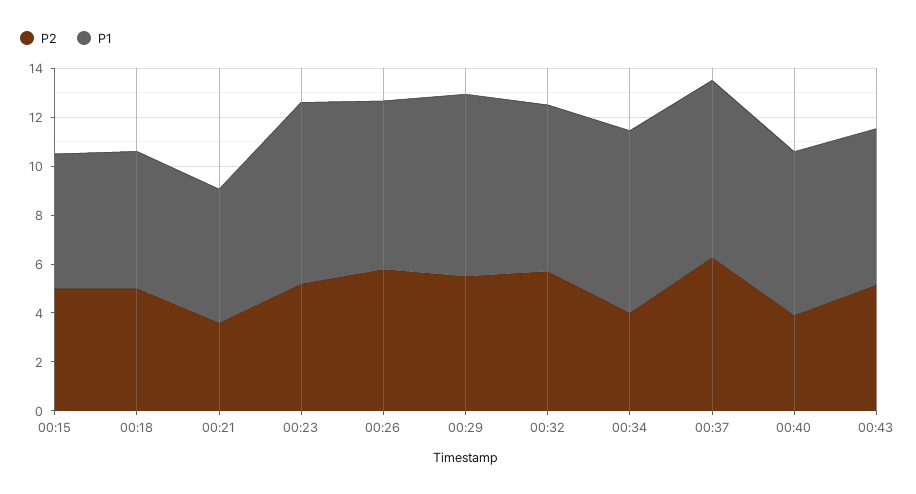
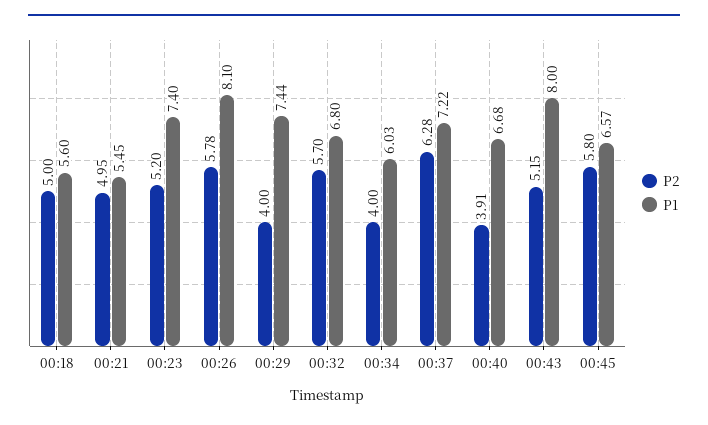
P2, 00:15: 5 -> none
P1, 00:15: 5.5 -> none
P2, 00:21: 3.5 -> 4.95
P1, 00:26: 7 -> 8.1
P2, 00:29: 5.5 -> 4
P1, 00:34: 7.5 -> 6.03
P1, 00:43: 6.5 -> 8
P2, 00:45: none -> 5.8
P1, 00:45: none -> 6.57

